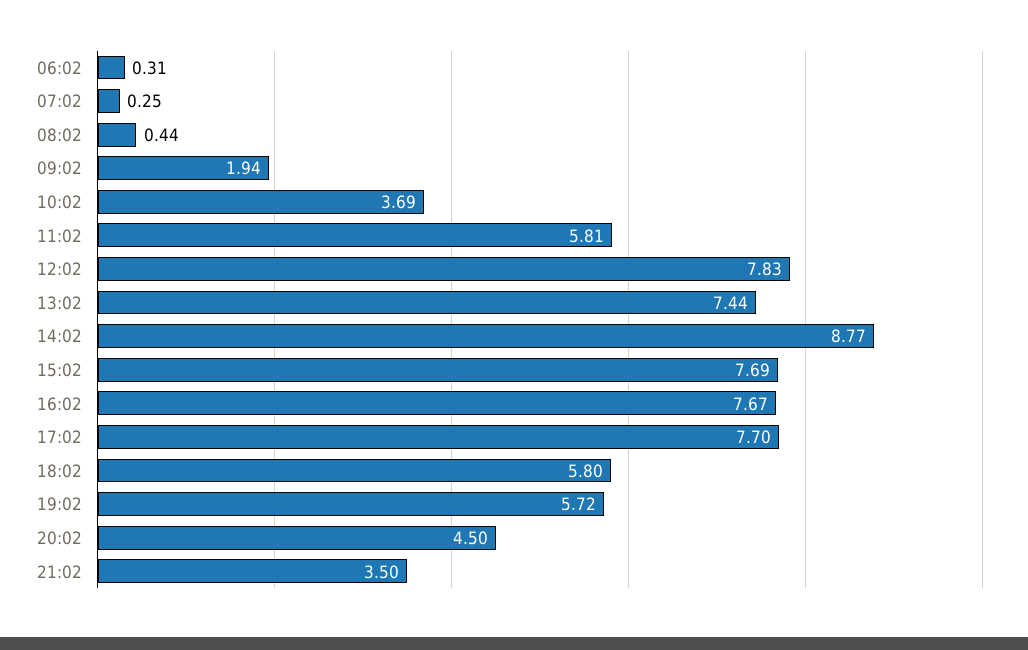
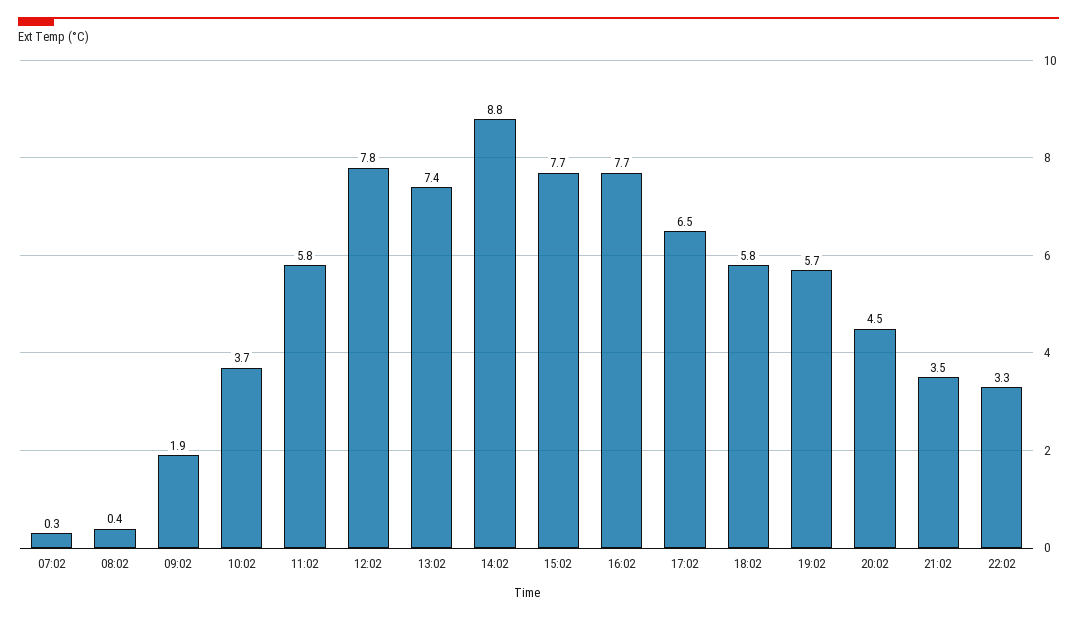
06:02: 0.31 -> none
17:02: 7.7 -> 6.5
22:02: none -> 3.3

